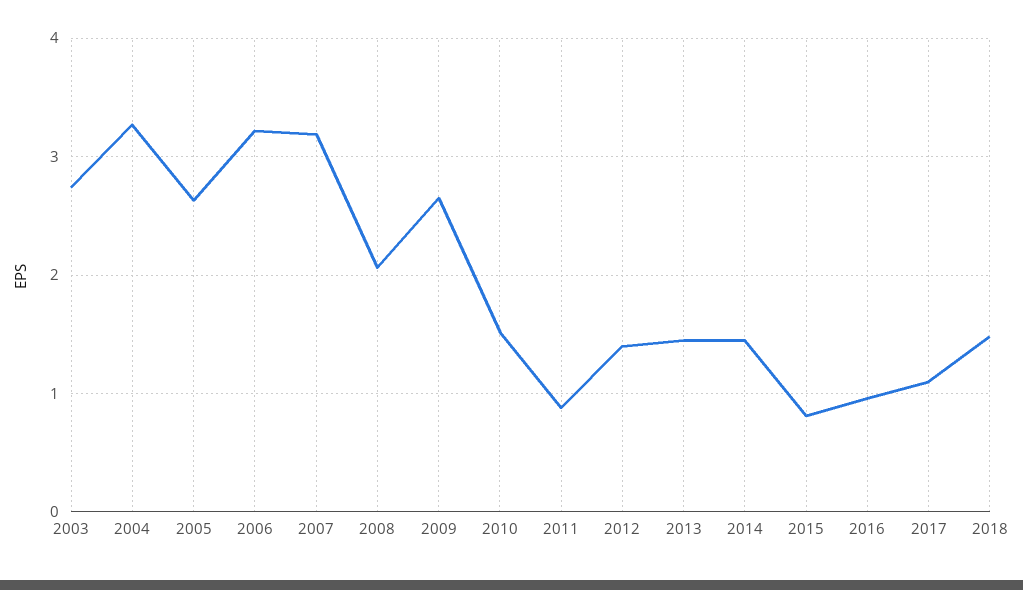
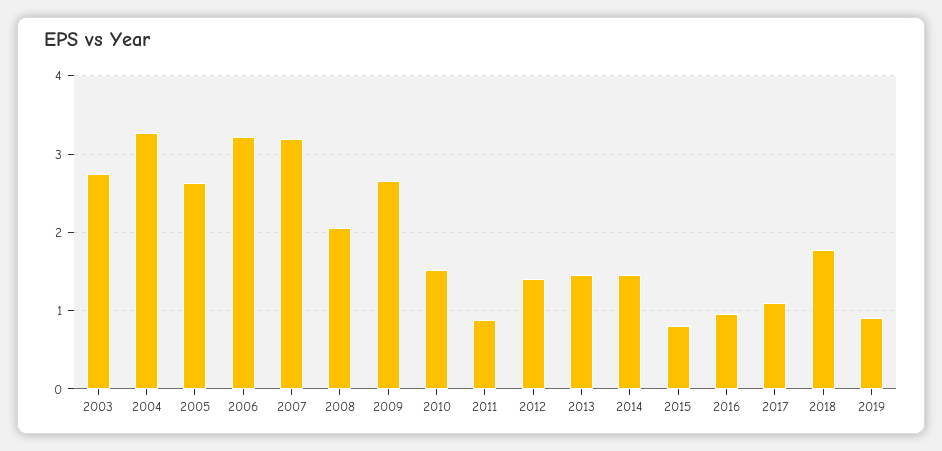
2018: 1.5 -> 1.8
2019: none -> 0.9

